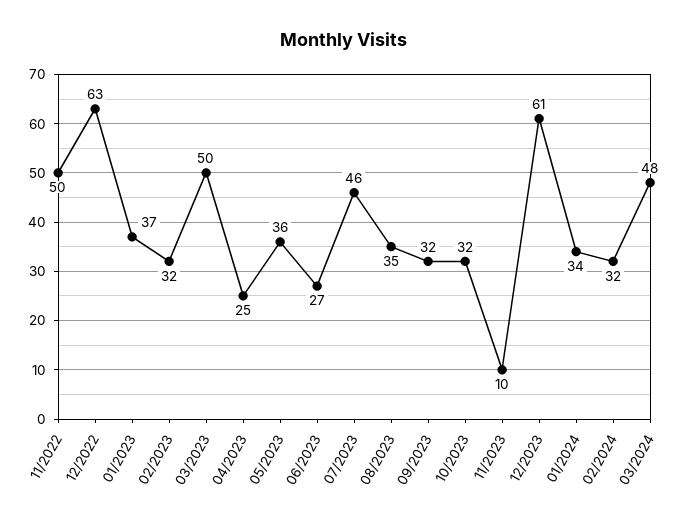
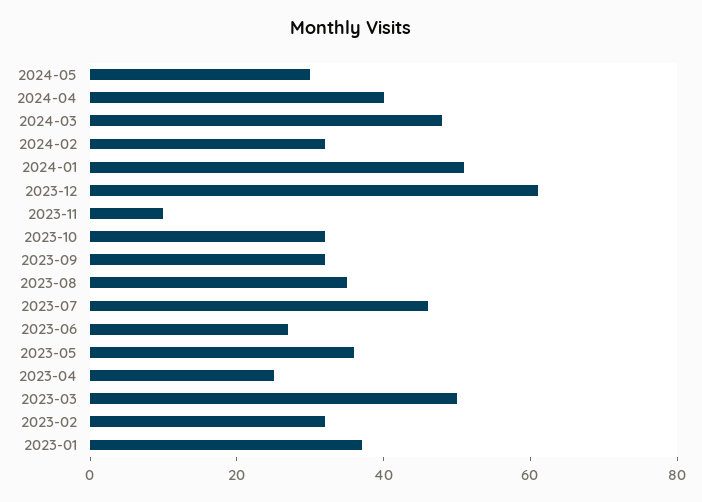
11/2022: 50 -> none
12/2022: 63 -> none
01/2024: 34 -> 50
2024-05: none -> 30
2024-04: none -> 40

